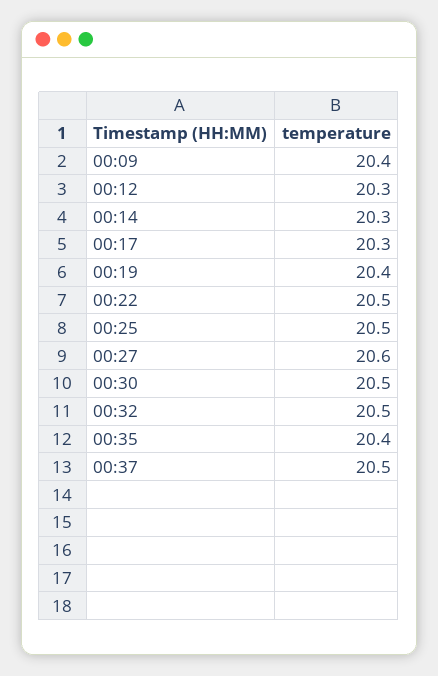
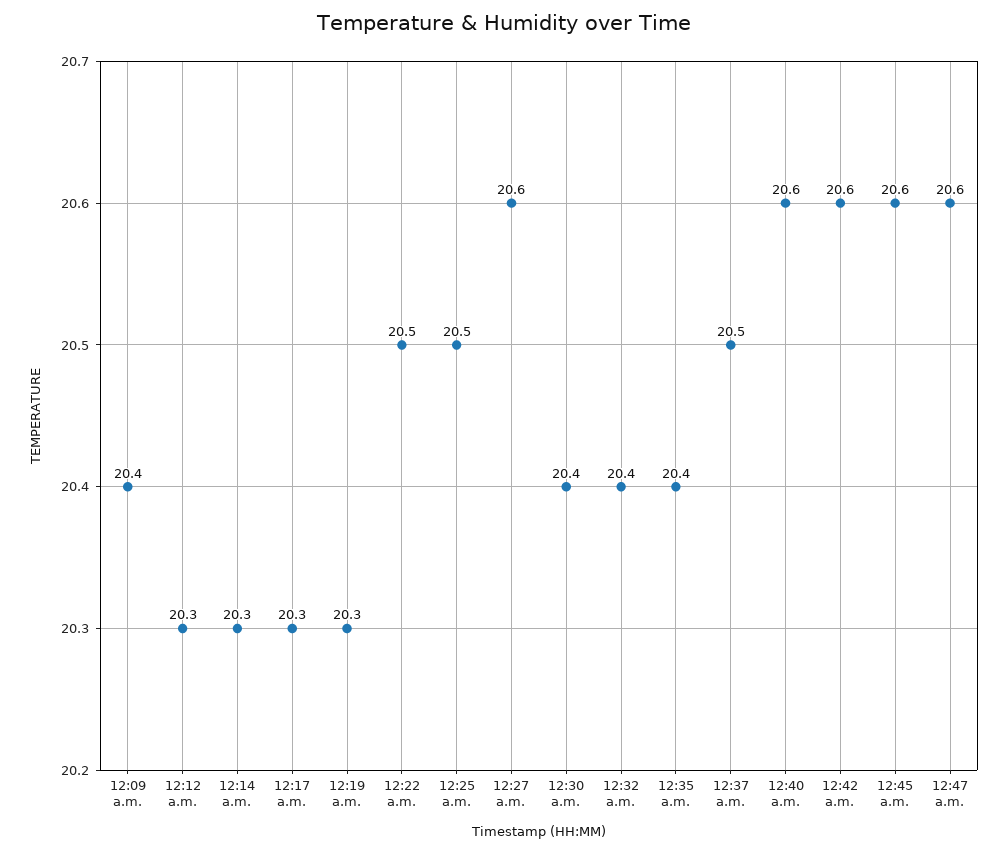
00:19: 20.4 -> 20.3
00:30: 20.5 -> 20.4
00:32: 20.5 -> 20.4
12:40 a.m.: none -> 20.6
12:42 a.m.: none -> 20.6
12:45 a.m.: none -> 20.6
12:47 a.m.: none -> 20.6

